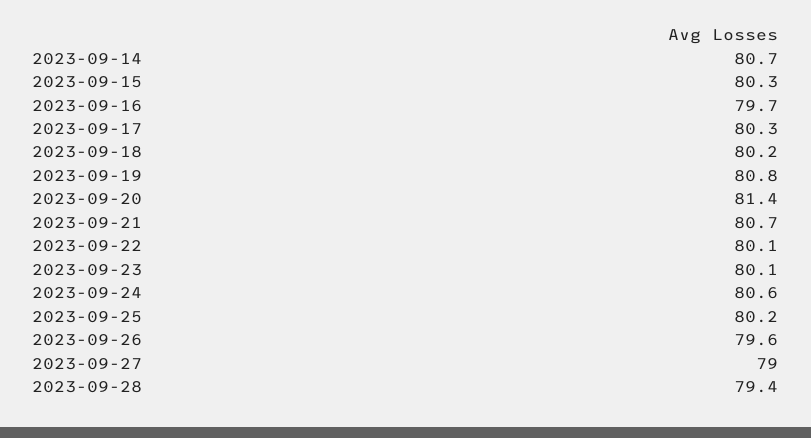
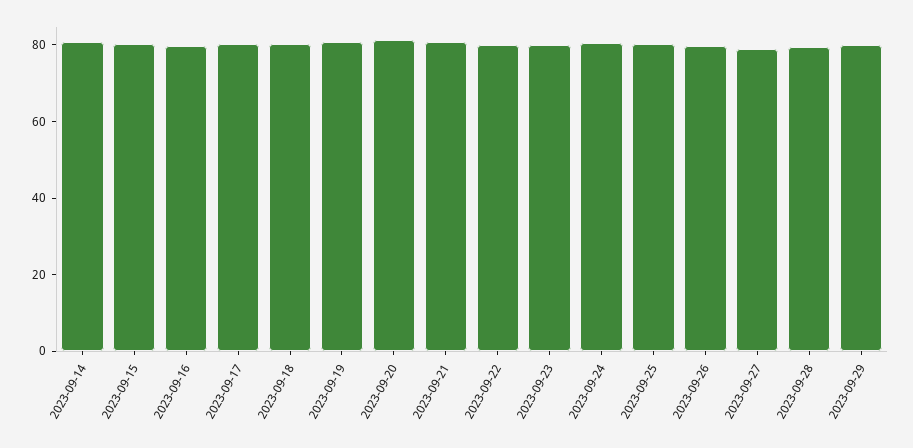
2023-09-29: none -> 80

